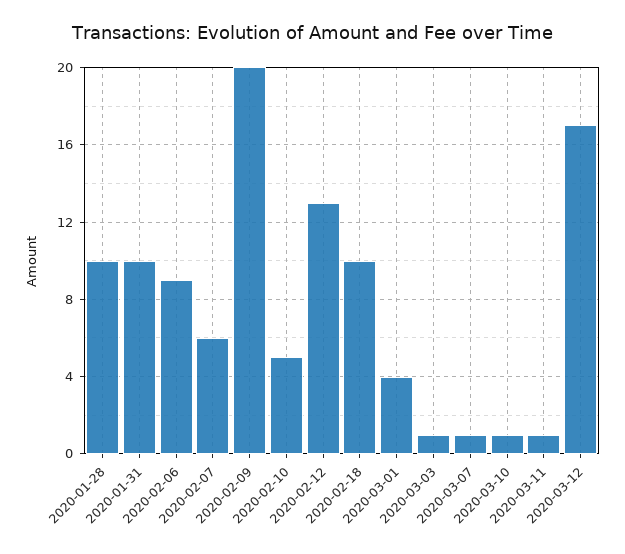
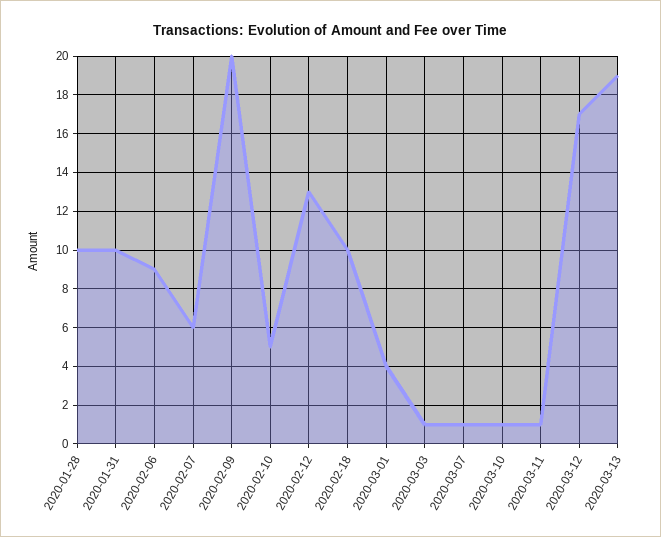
2020-03-13: none -> 19

